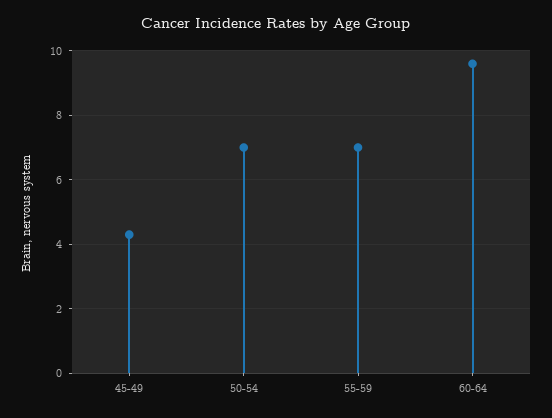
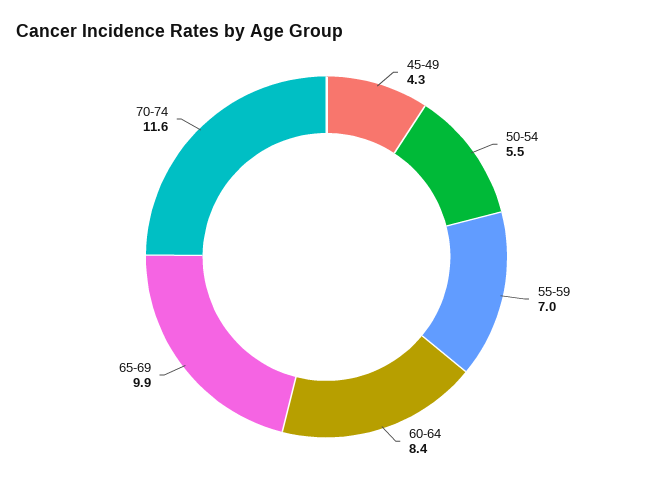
50-54: 7 -> 5.5
60-64: 9.5 -> 8.4
65-69: none -> 9.9
70-74: none -> 11.6

